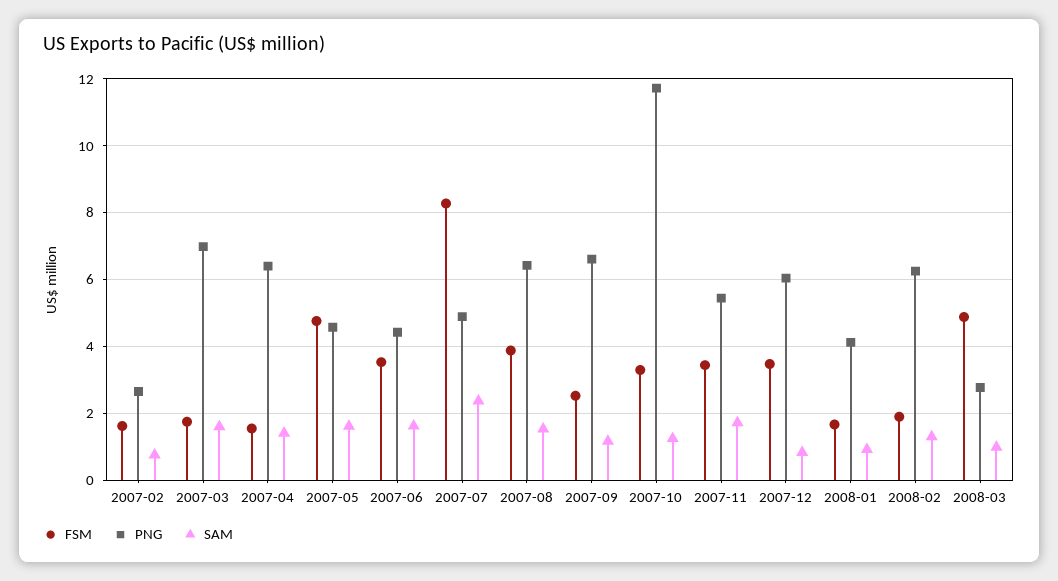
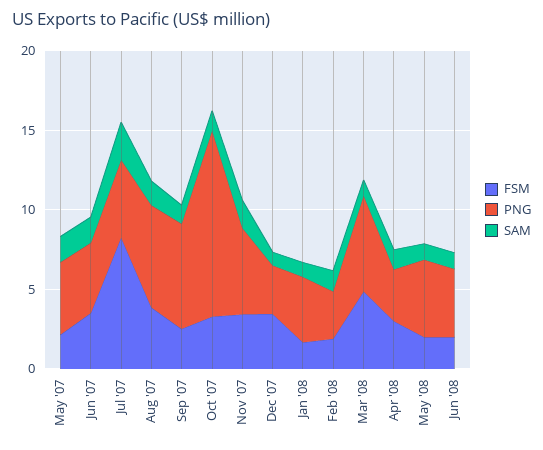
FSM, 2007-02: 1.6 -> none
PNG, 2007-02: 2.6 -> none
SAM, 2007-02: 0.8 -> none
FSM, 2007-03: 1.8 -> none
PNG, 2007-03: 7 -> none
SAM, 2007-03: 1.6 -> none
FSM, 2007-04: 1.6 -> none
PNG, 2007-04: 6.4 -> none
SAM, 2007-04: 1.4 -> none
FSM, 2007-05: 4.8 -> 2
PNG, 2007-12: 6 -> 3
PNG, 2008-02: 6.2 -> 3
PNG, 2008-03: 2.8 -> 6
FSM, Apr '08: none -> 3
PNG, Apr '08: none -> 3
SAM, Apr '08: none -> 1
FSM, May '08: none -> 2
PNG, May '08: none -> 5
SAM, May '08: none -> 1
FSM, Jun '08: none -> 2
PNG, Jun '08: none -> 4
SAM, Jun '08: none -> 1

